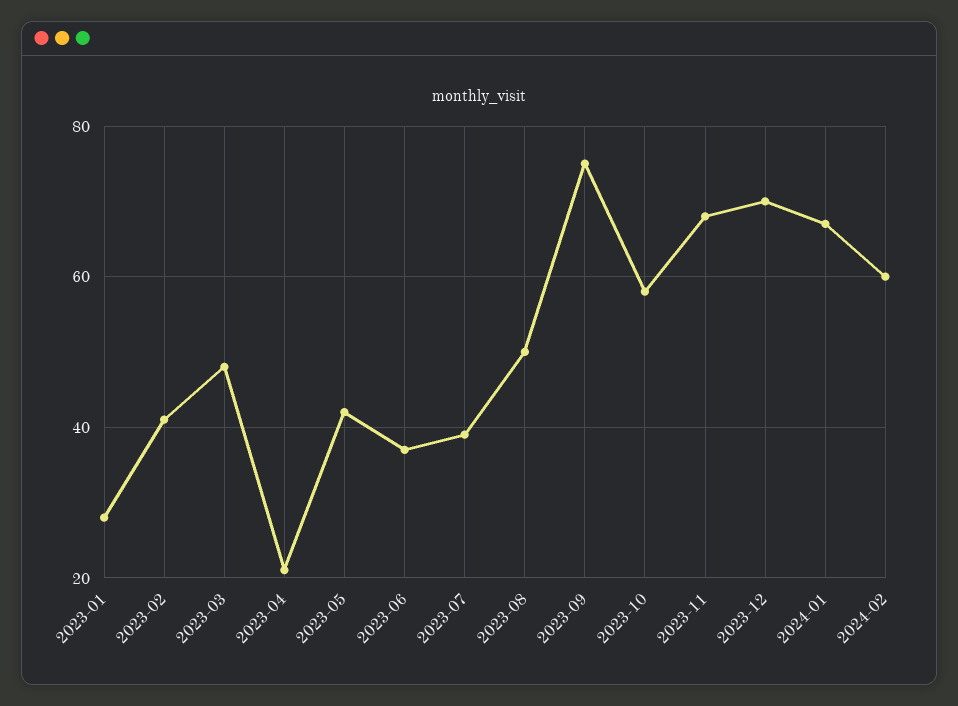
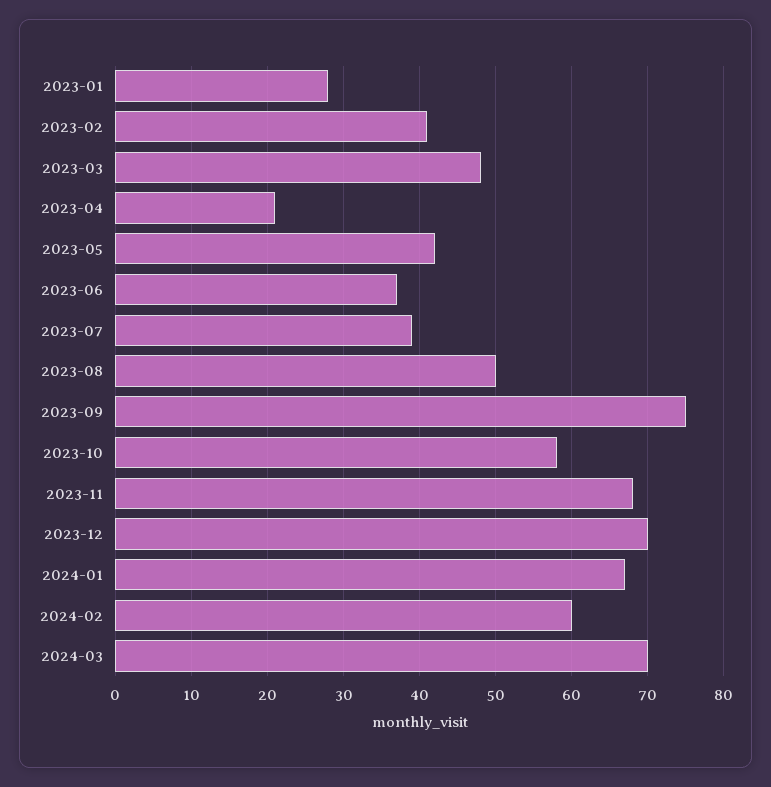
2024-03: none -> 70

